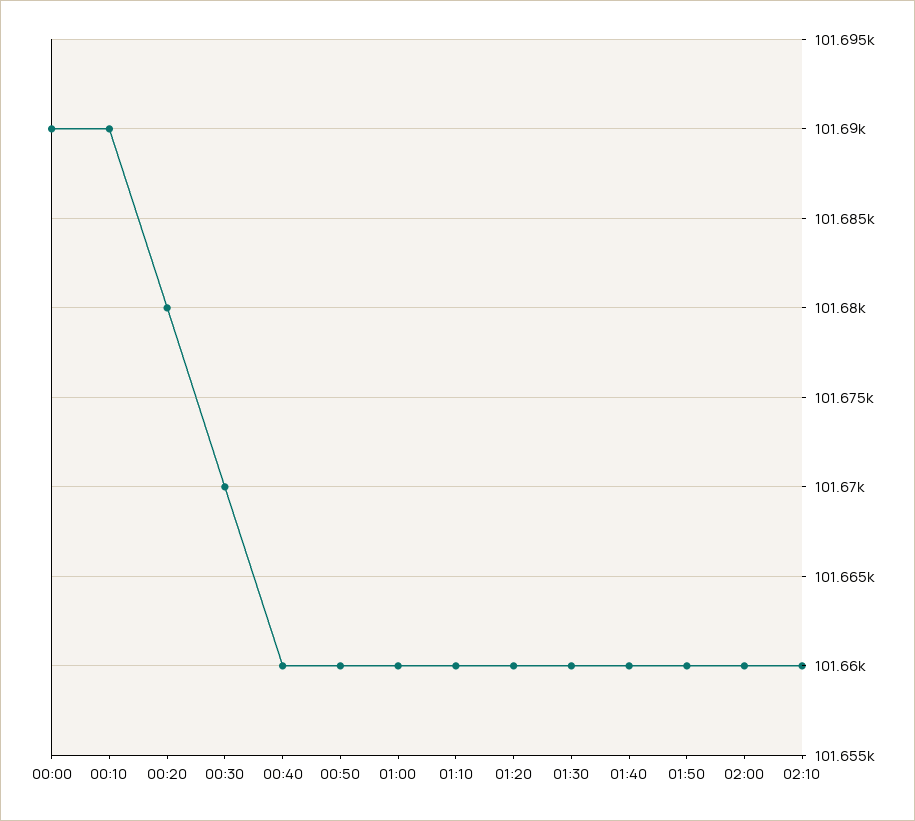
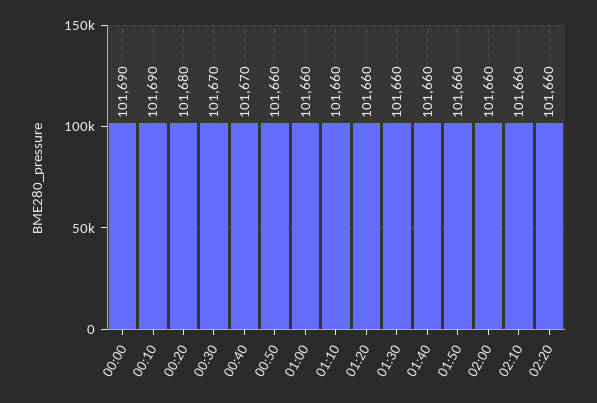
00:40: 101660 -> 101670
02:20: none -> 101660

